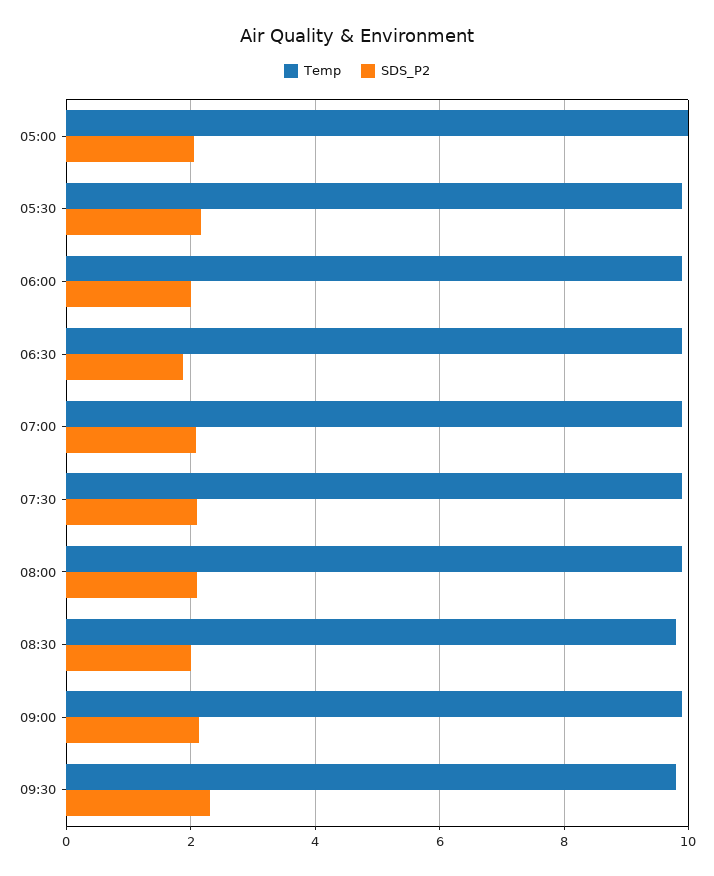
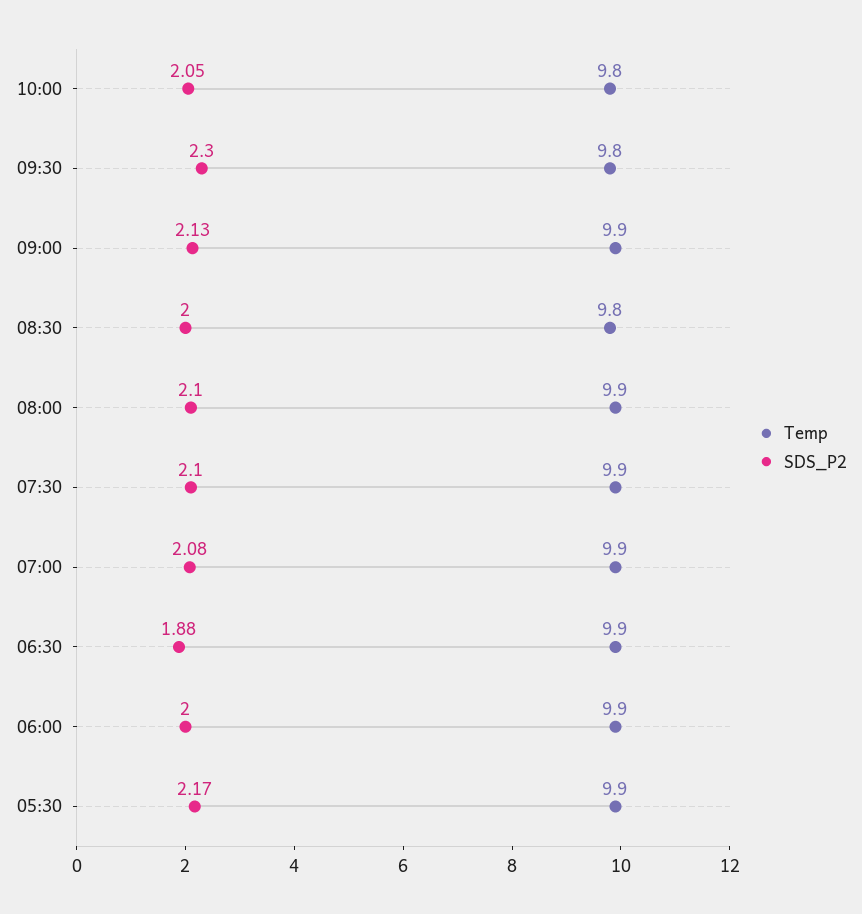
Temp, 05:00: 10 -> none
SDS_P2, 05:00: 2 -> none
Temp, 10:00: none -> 9.8
SDS_P2, 10:00: none -> 2.05

